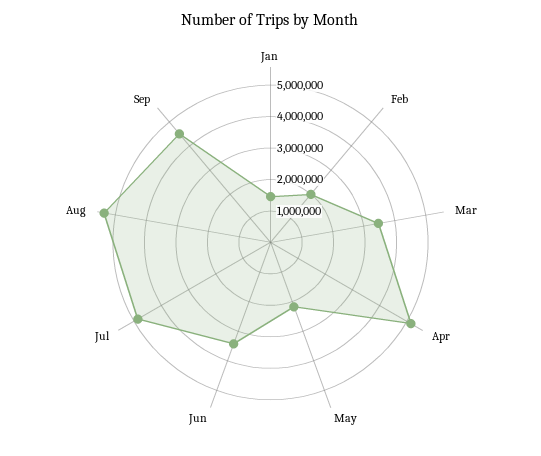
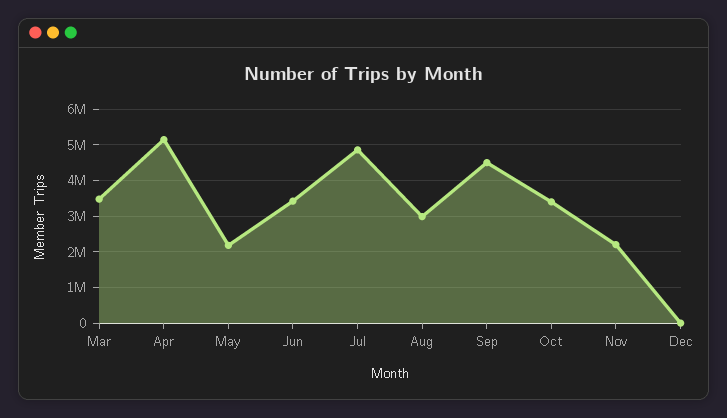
Jan: 1500000 -> none
Feb: 2000000 -> none
Aug: 5500000 -> 3000000
Oct: none -> 3400000
Nov: none -> 2200000
Dec: none -> 0

